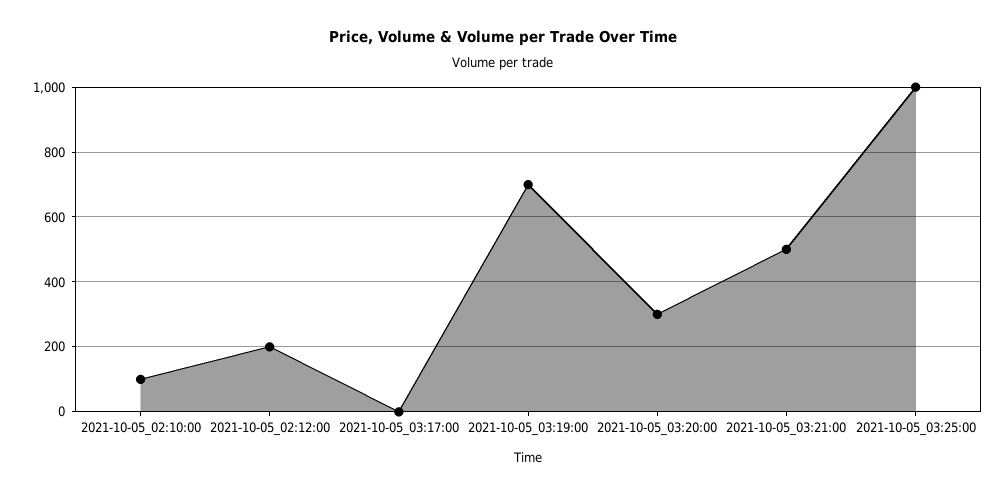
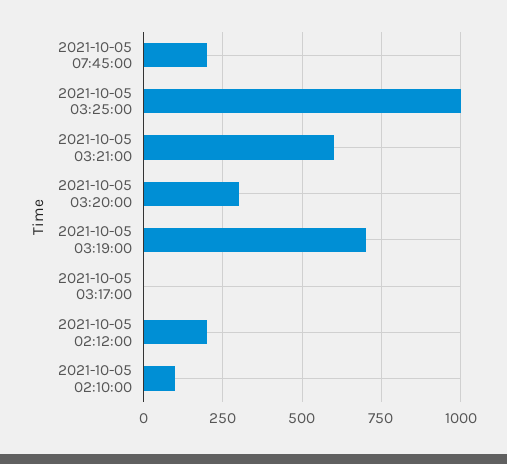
2021-10-05_03:21:00: 500 -> 600
2021-10-05 07:45:00: none -> 200

